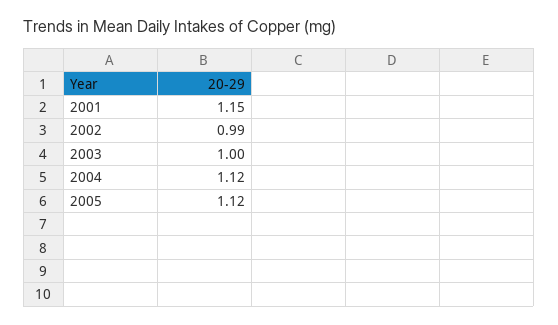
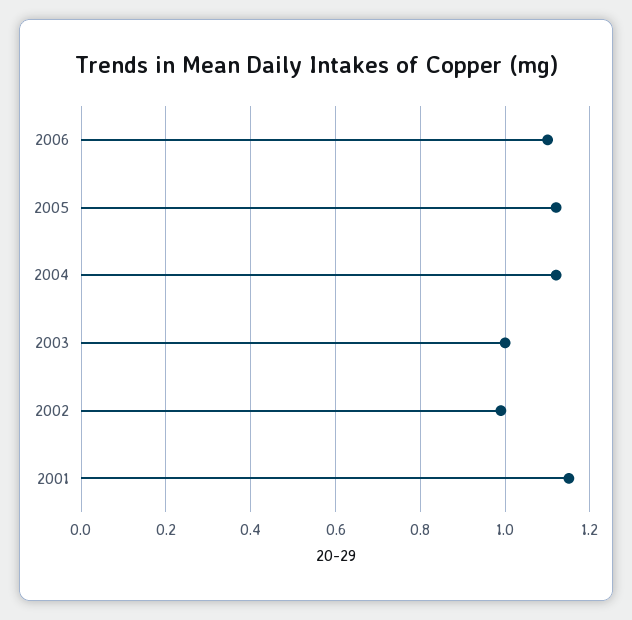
2006: none -> 1.1

